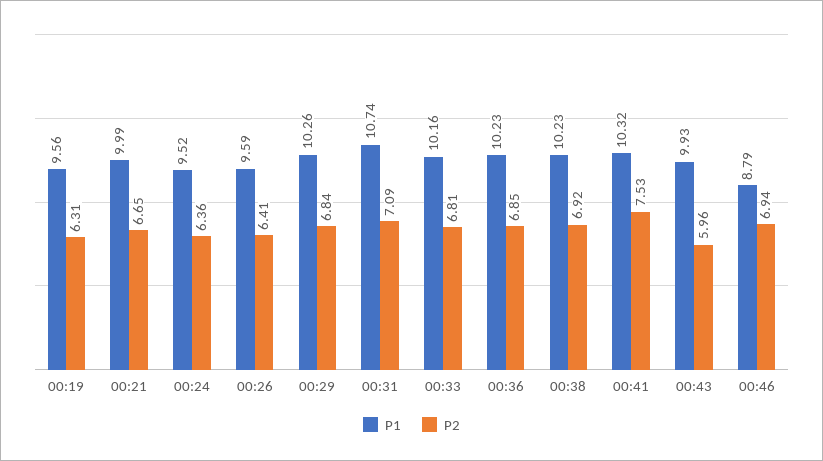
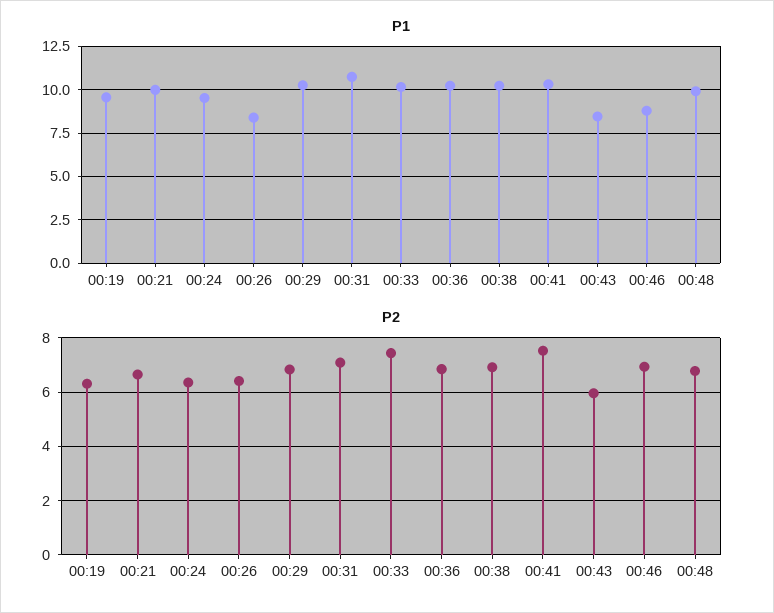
P1, 00:26: 9.59 -> 8.5
P2, 00:33: 6.81 -> 7.5
P1, 00:43: 9.93 -> 8.5
P1, 00:48: none -> 10
P2, 00:48: none -> 6.75

